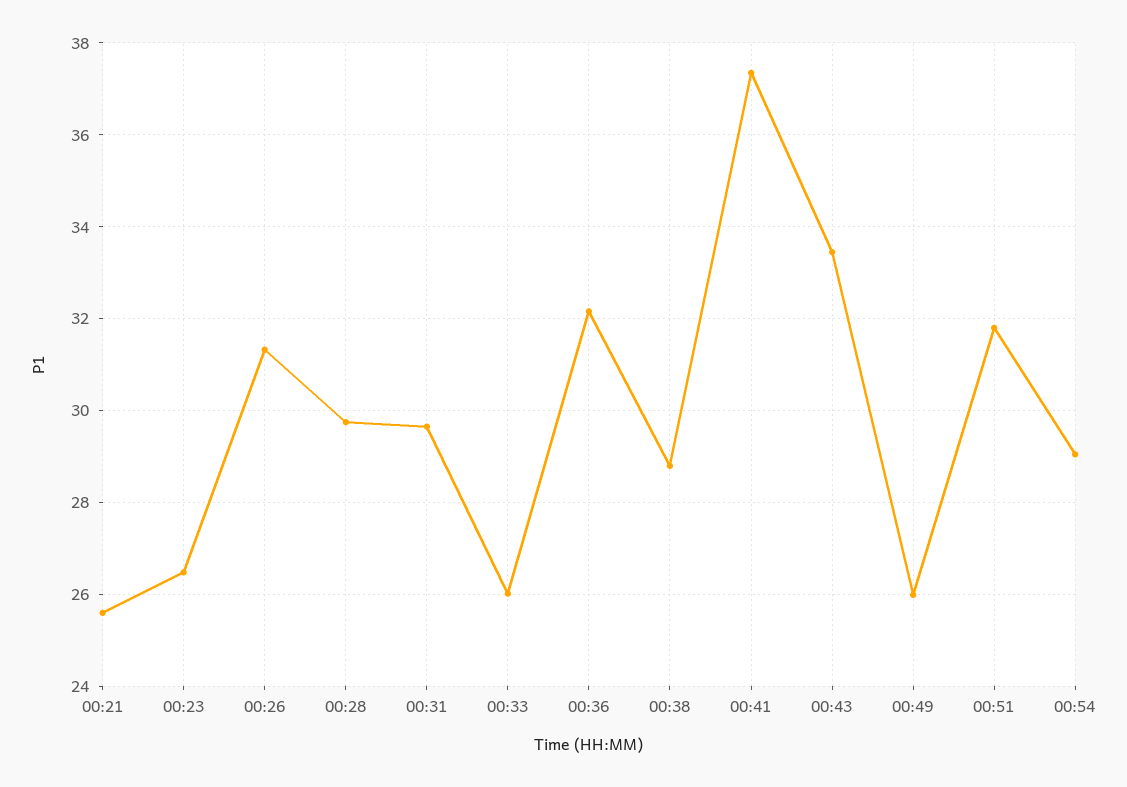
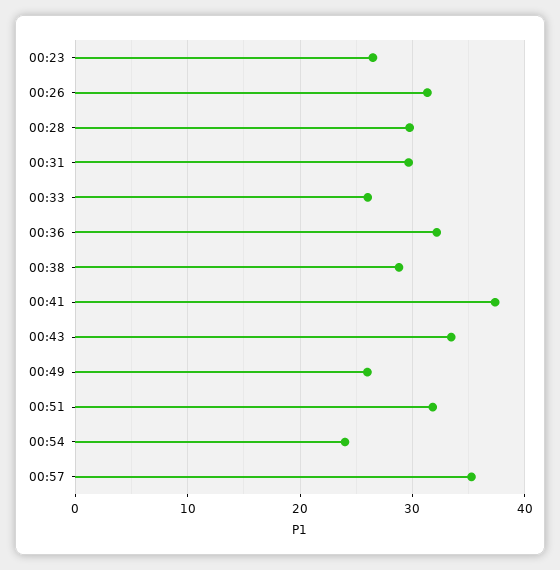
00:21: 25.6 -> none
00:54: 29 -> 24
00:57: none -> 35

